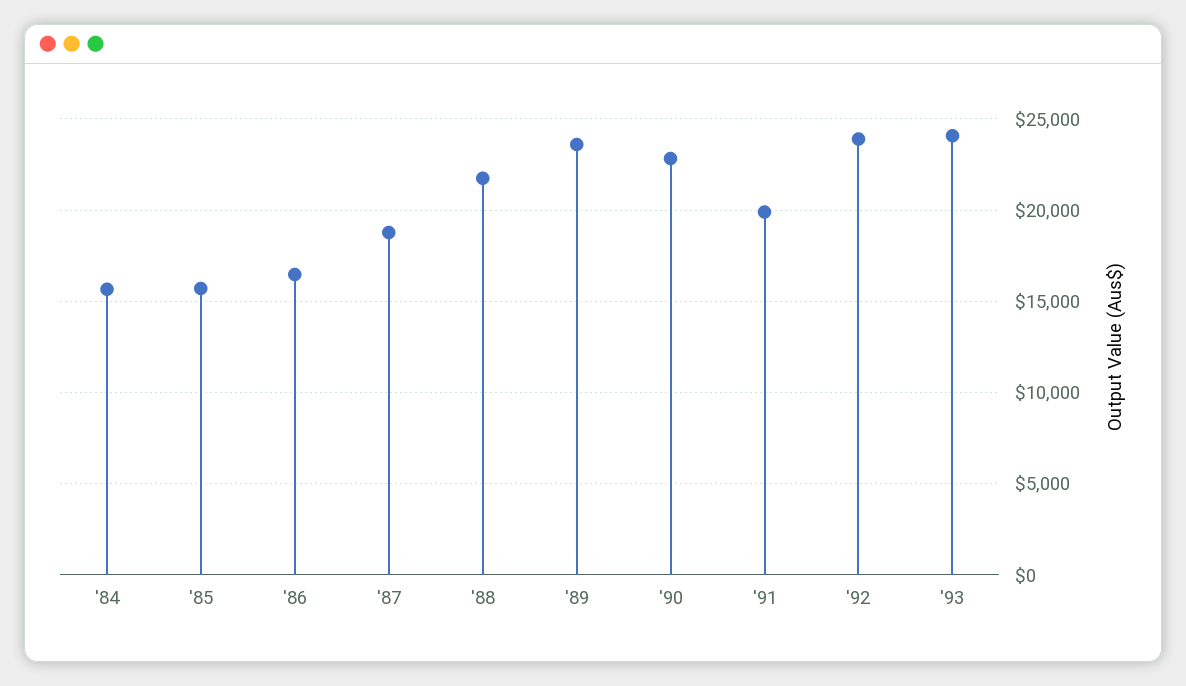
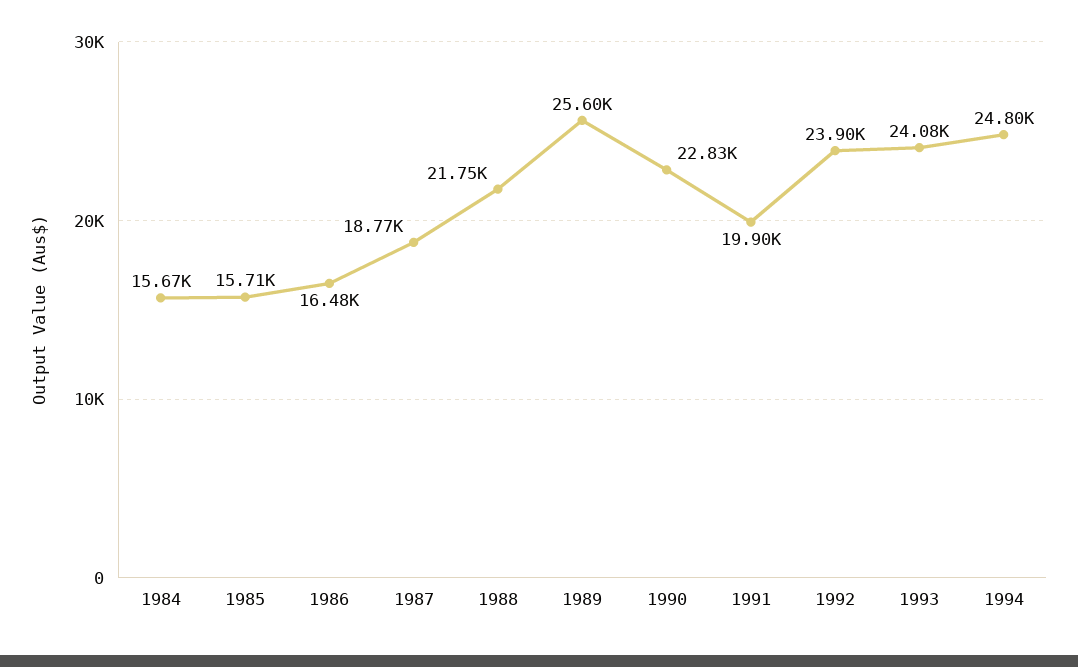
'89: 23500 -> 25600
1994: none -> 24800

